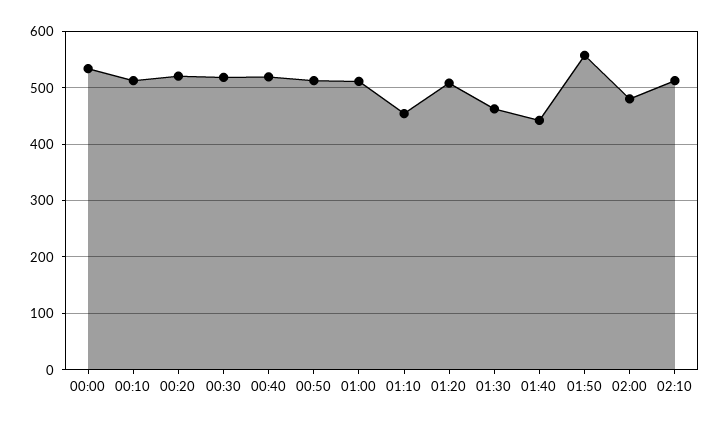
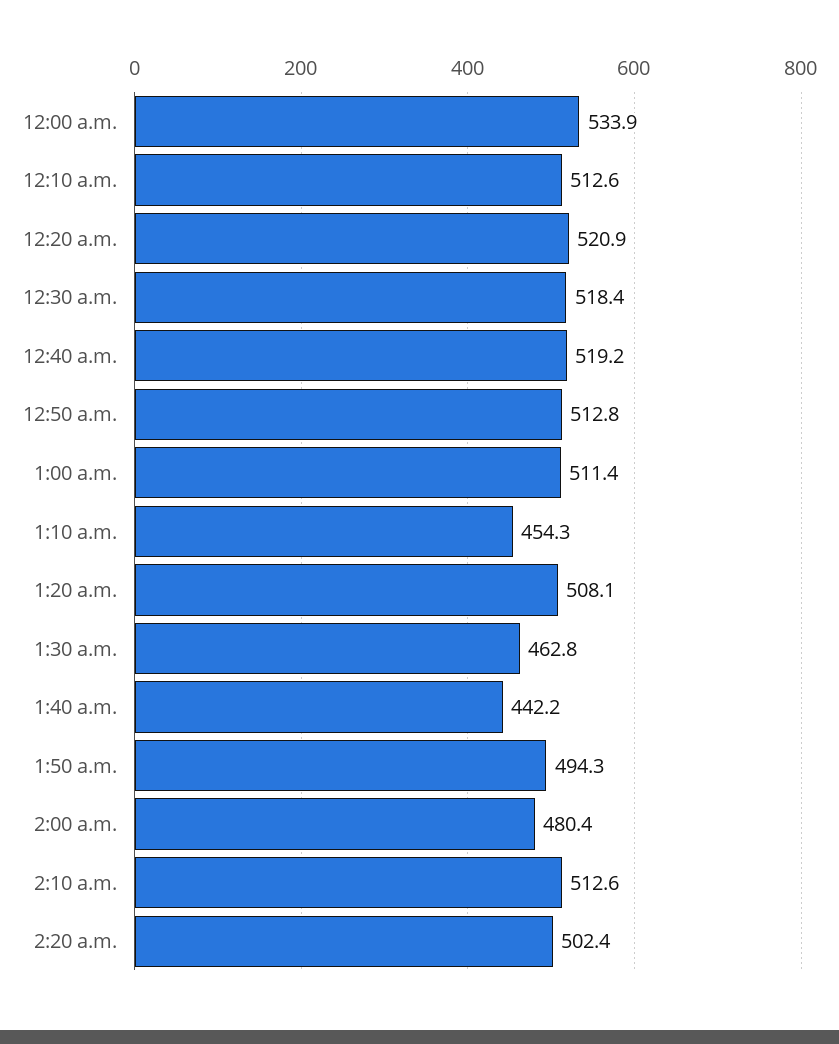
01:50: 560 -> 494.3
2:20 a.m.: none -> 502.4

